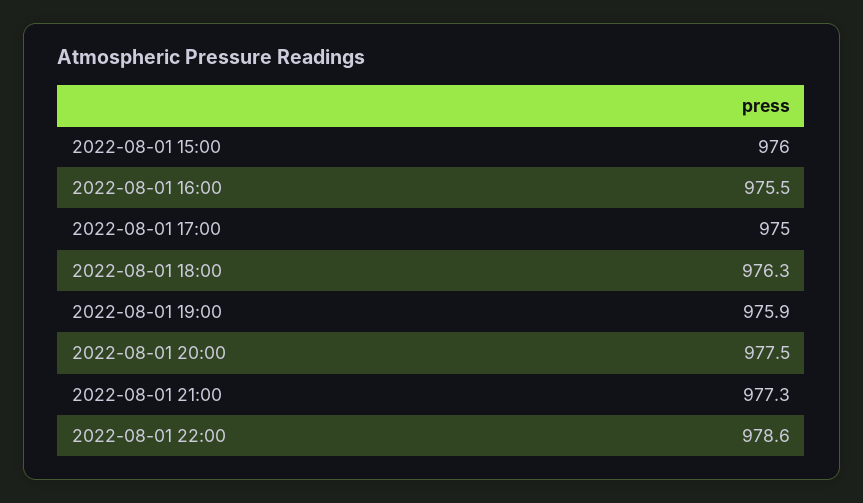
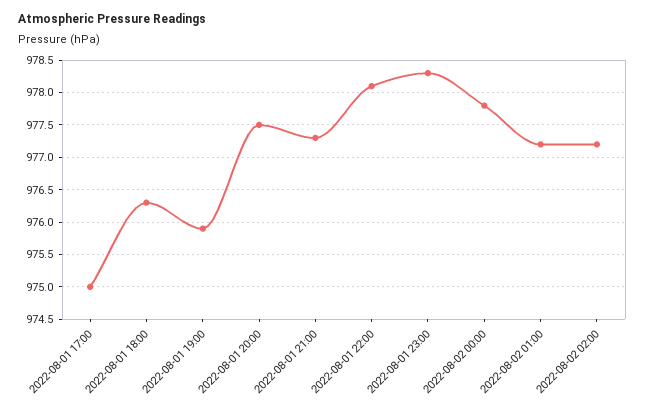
2022-08-01 15:00: 976 -> none
2022-08-01 16:00: 975.5 -> none
2022-08-01 22:00: 978.6 -> 978.1
2022-08-01 23:00: none -> 978.3
2022-08-02 00:00: none -> 977.8
2022-08-02 01:00: none -> 977.2
2022-08-02 02:00: none -> 977.2

